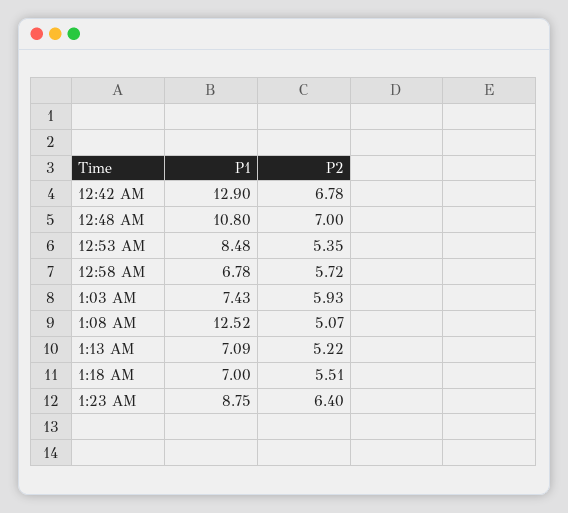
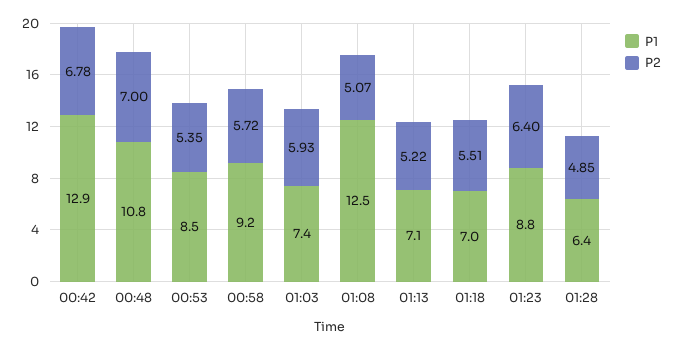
P1, 12:58 AM: 6.78 -> 9.2
P1, 01:28: none -> 6.4
P2, 01:28: none -> 4.85

